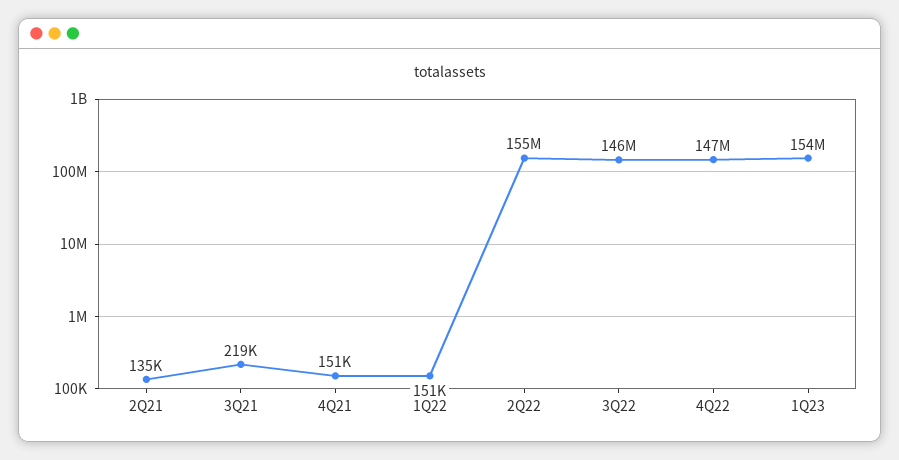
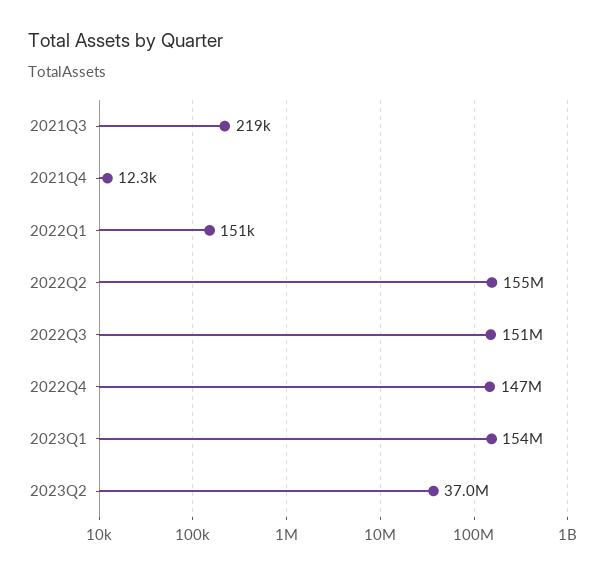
2Q21: 135000 -> none
4Q21: 151000 -> 12300
3Q22: 146000000 -> 151000000
2023Q2: none -> 37000000

